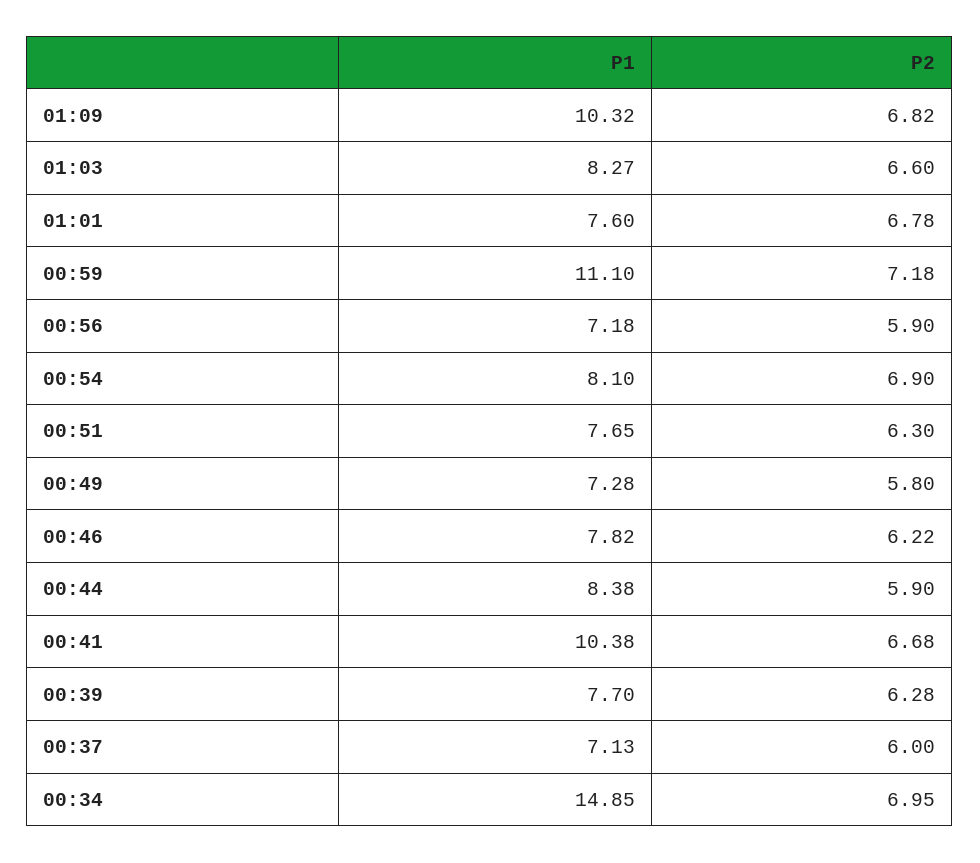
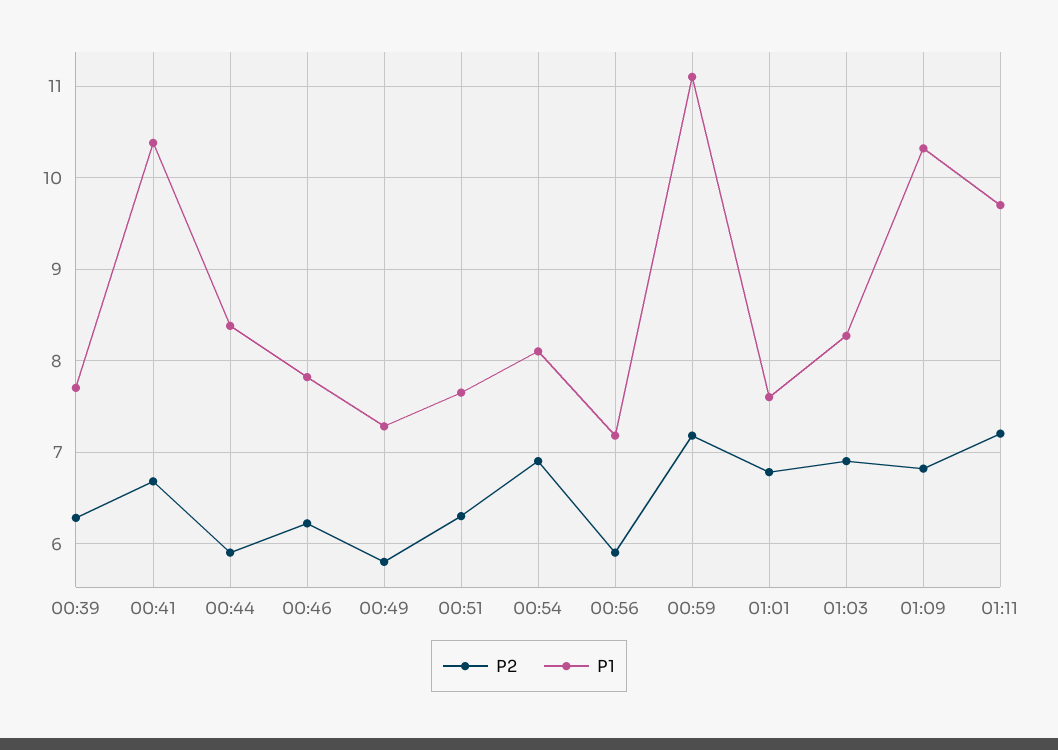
P2, 01:03: 6.6 -> 6.9
P1, 00:37: 7.13 -> none
P2, 00:37: 6 -> none
P1, 00:34: 14.85 -> none
P2, 00:34: 6.95 -> none
P2, 01:11: none -> 7.2
P1, 01:11: none -> 9.7

